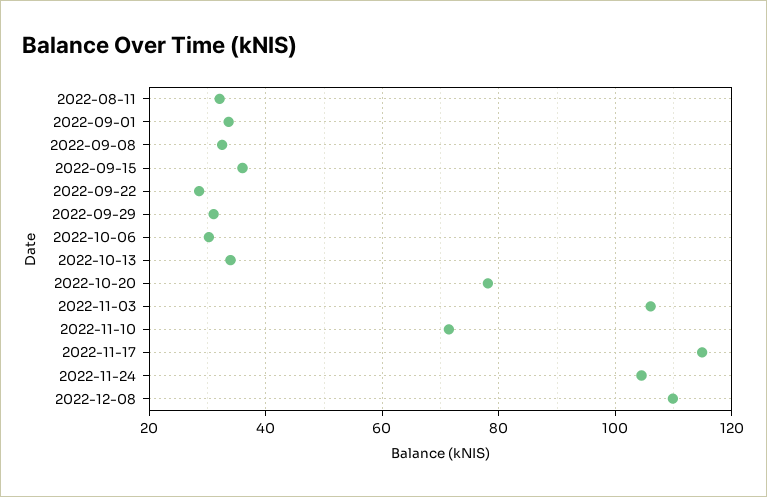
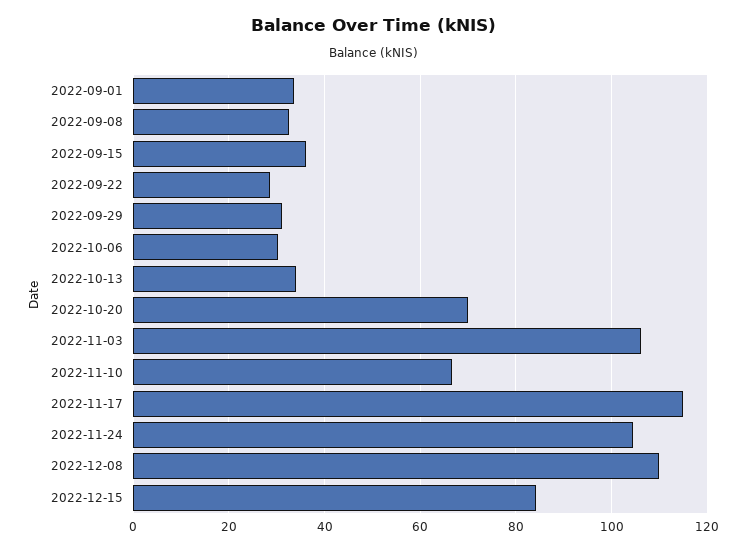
2022-08-11: 32 -> none
2022-10-20: 78 -> 70
2022-11-10: 72 -> 66
2022-12-15: none -> 84

